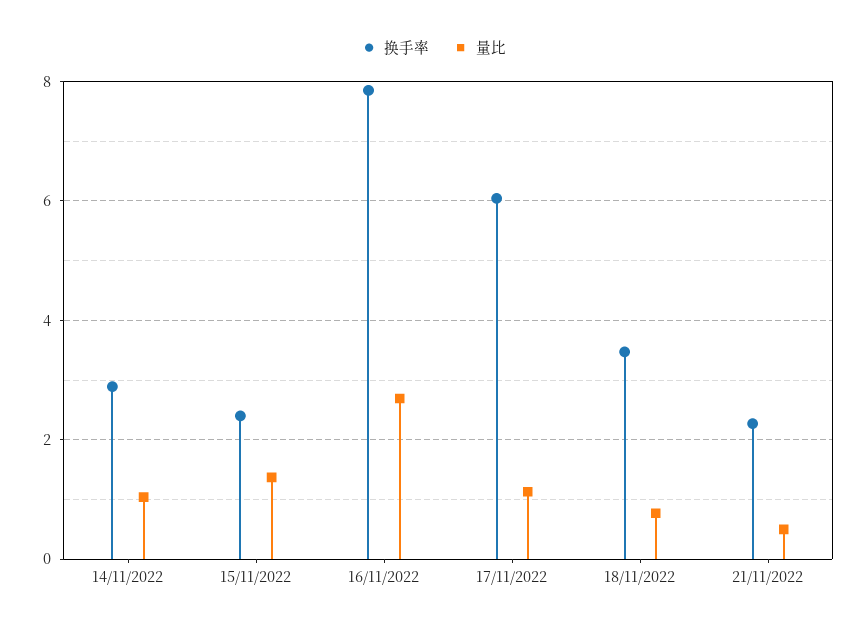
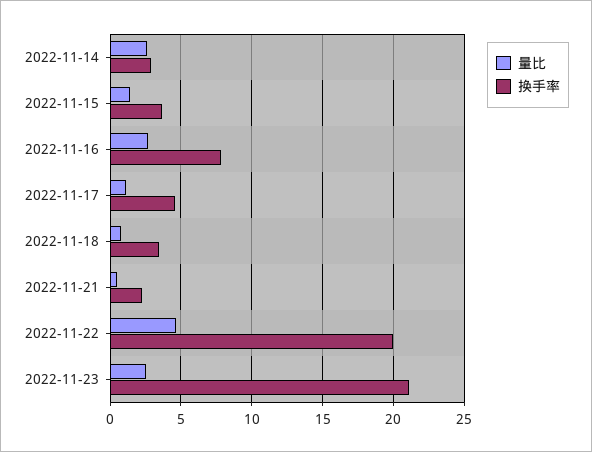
量比, 14/11/2022: 1 -> 2.5
换手率, 15/11/2022: 2.4 -> 3.5
换手率, 17/11/2022: 6 -> 4.5
量比, 2022-11-22: none -> 4.5
换手率, 2022-11-22: none -> 20
量比, 2022-11-23: none -> 2.5
换手率, 2022-11-23: none -> 21

